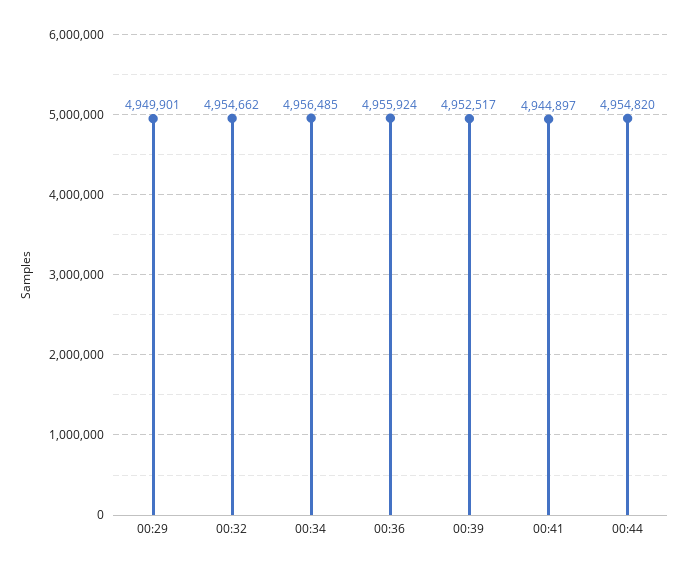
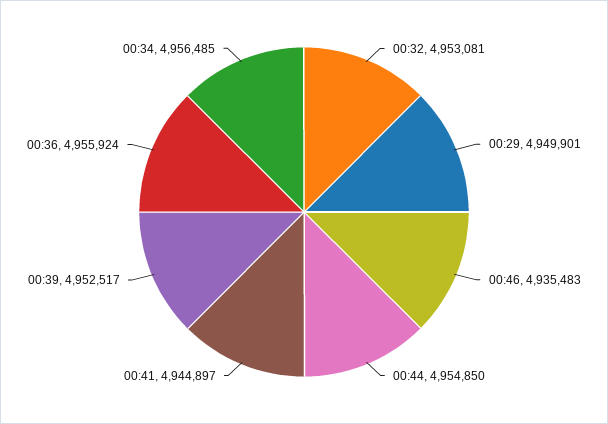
00:32: 4954662 -> 4953081
00:44: 4954820 -> 4954850
00:46: none -> 4935483

